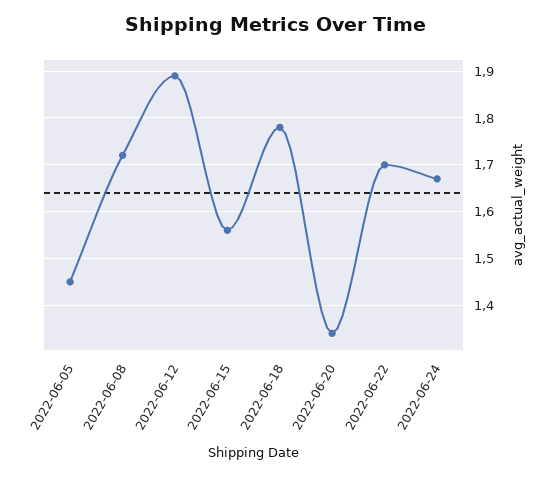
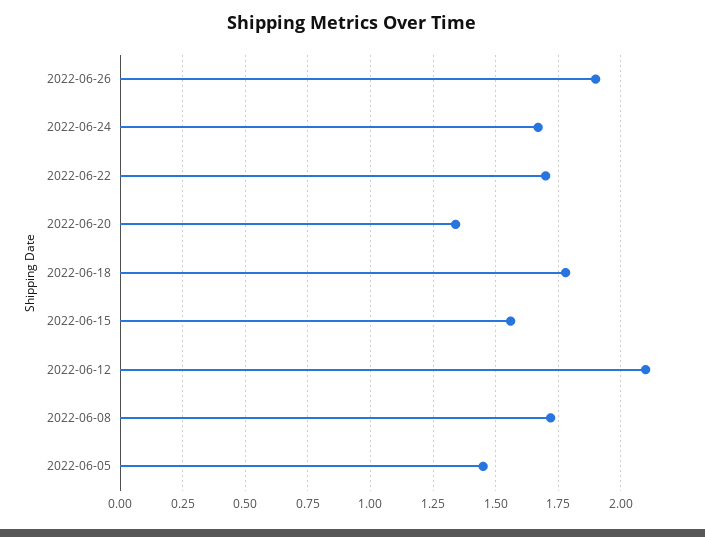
2022-06-12: 1.9 -> 2.1
2022-06-26: none -> 1.9

